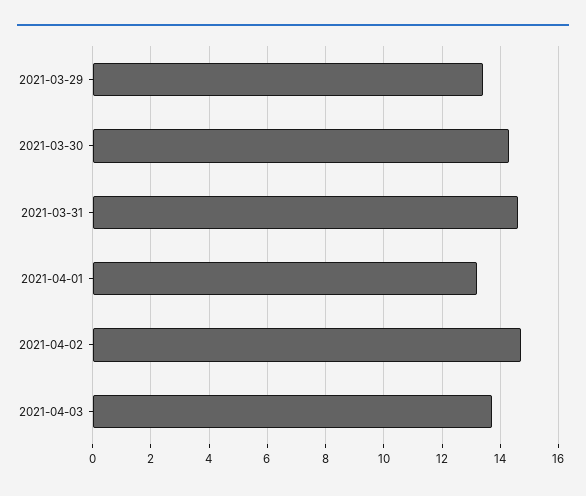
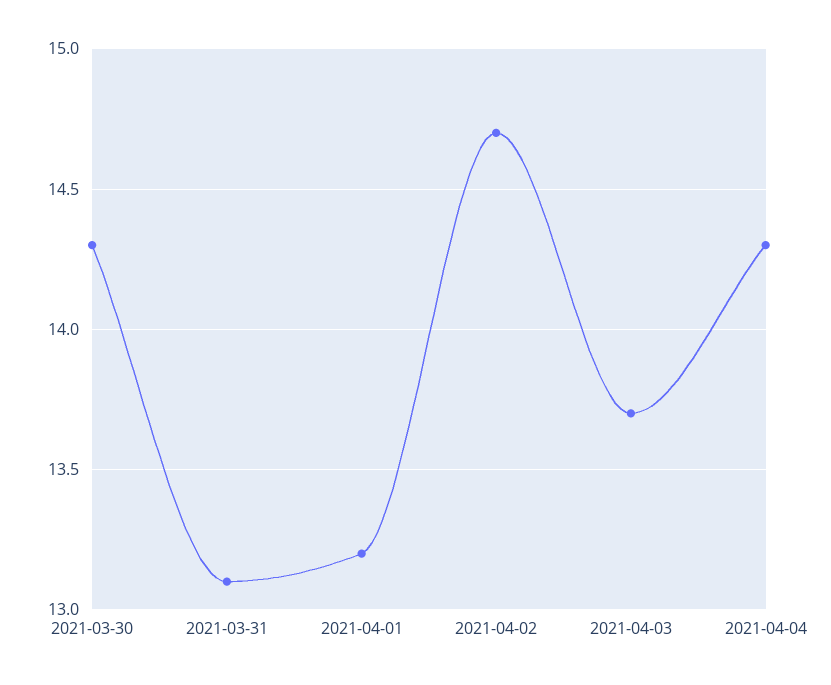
2021-03-29: 13.5 -> none
2021-03-31: 14.5 -> 13.1
2021-04-04: none -> 14.3

